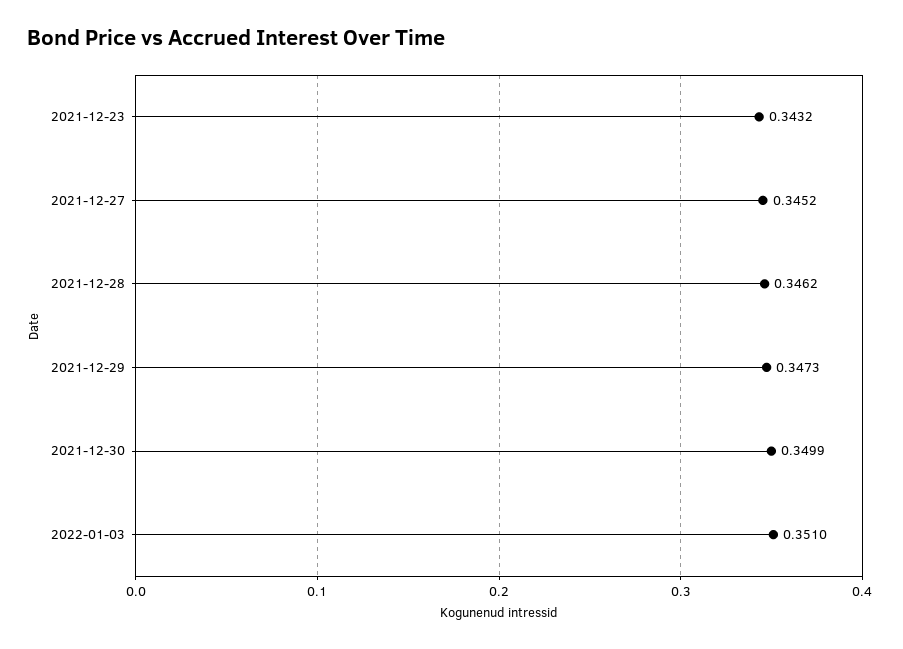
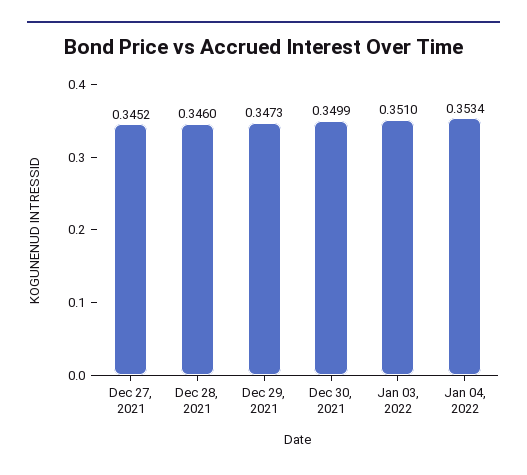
2021-12-23: 0.3432 -> none
2021-12-28: 0.3462 -> 0.346
Jan 04, 2022: none -> 0.3534

